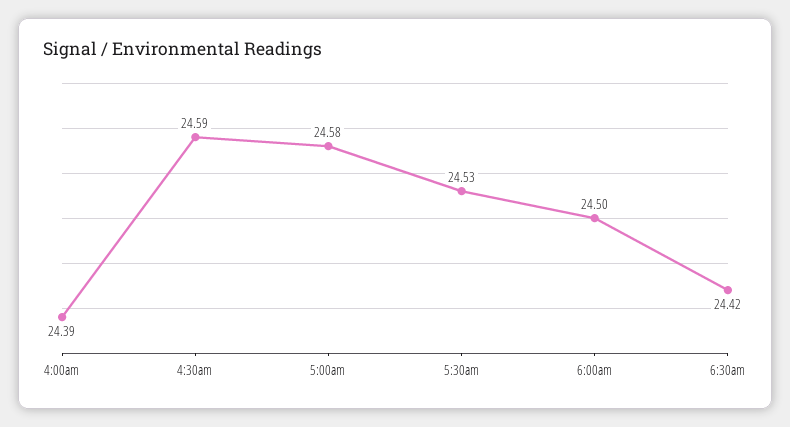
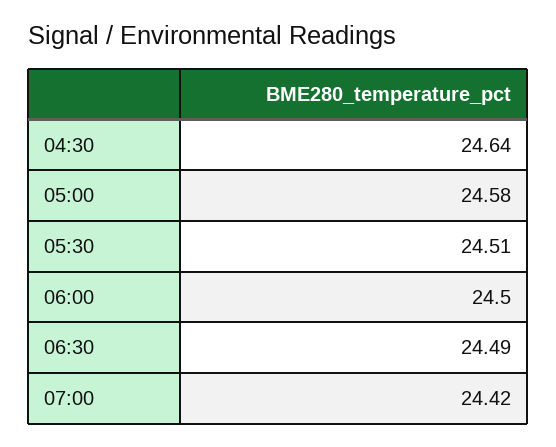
4:00am: 24.39 -> none
4:30am: 24.59 -> 24.64
5:30am: 24.53 -> 24.51
6:30am: 24.42 -> 24.49
07:00: none -> 24.42

